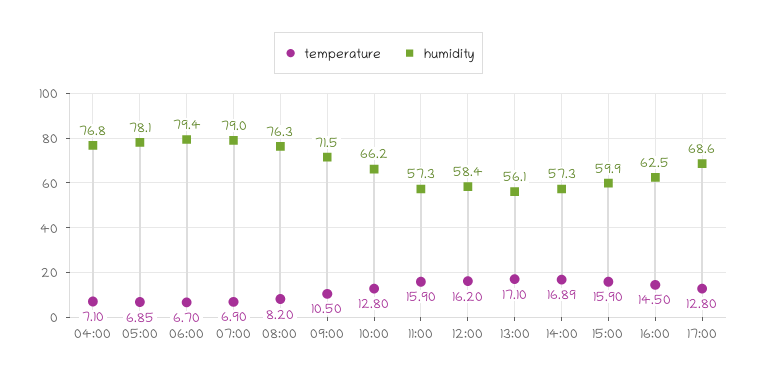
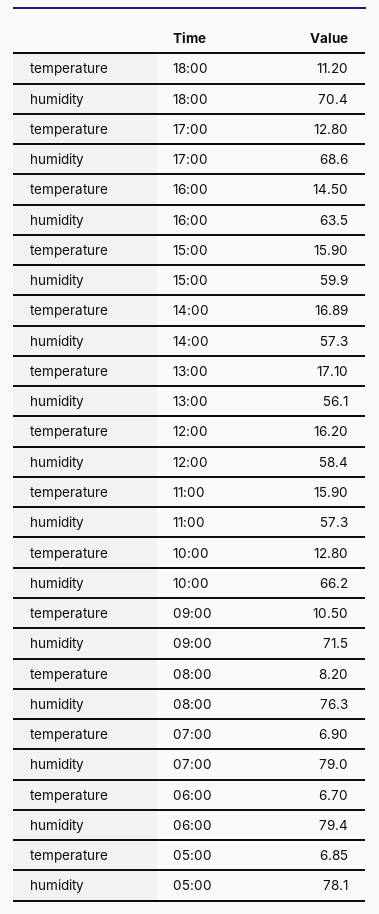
temperature, 04:00: 7.1 -> none
humidity, 04:00: 76.8 -> none
humidity, 16:00: 62.5 -> 63.5
temperature, 18:00: none -> 11.2
humidity, 18:00: none -> 70.4

